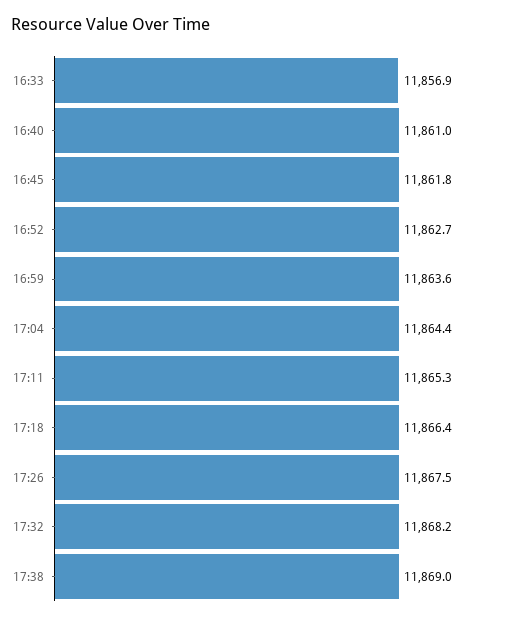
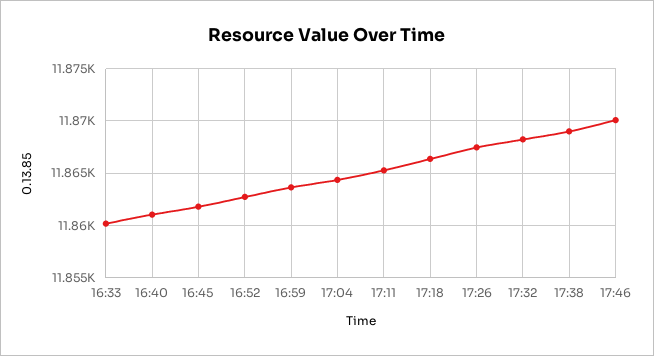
16:33: 11856.9 -> 11860
17:46: none -> 11870

